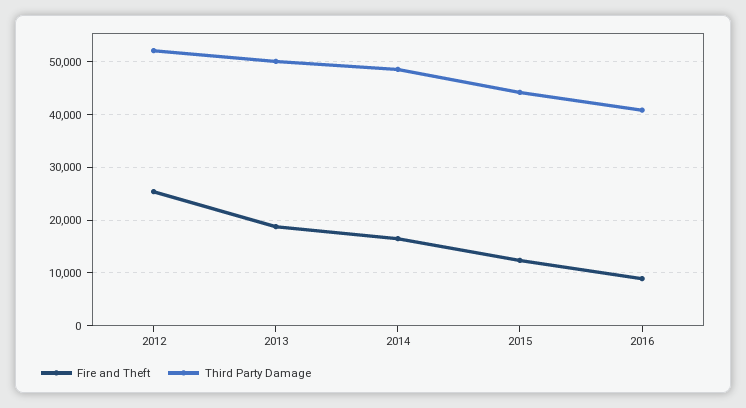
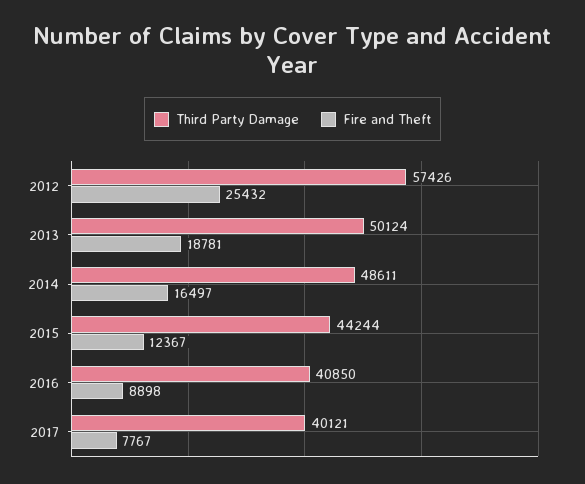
Third Party Damage, 2012: 52000 -> 57426
Third Party Damage, 2017: none -> 40121
Fire and Theft, 2017: none -> 7767

